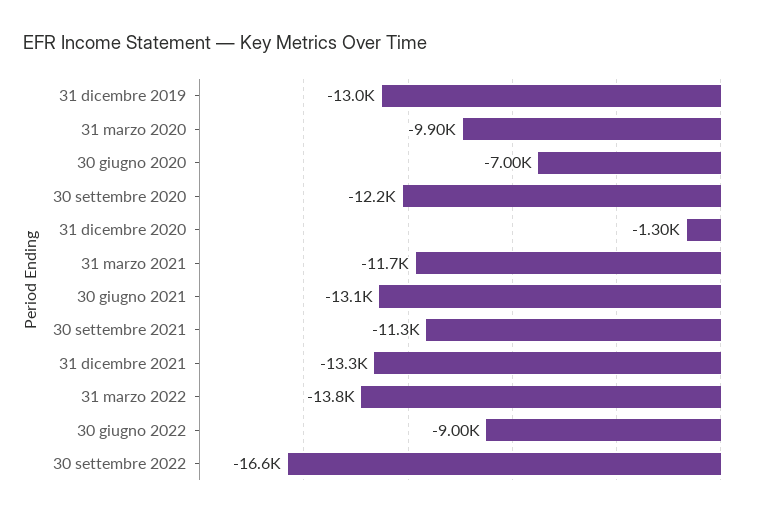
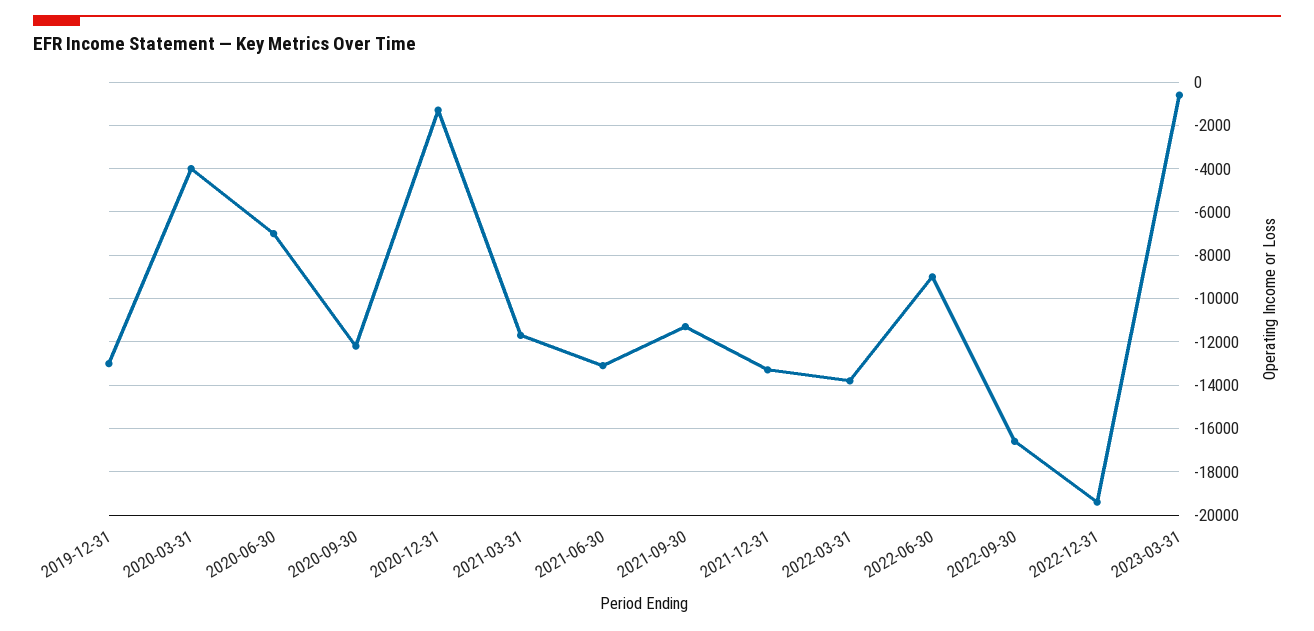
31 marzo 2020: -9900 -> -4000
2022-12-31: none -> -19500
2023-03-31: none -> -500

